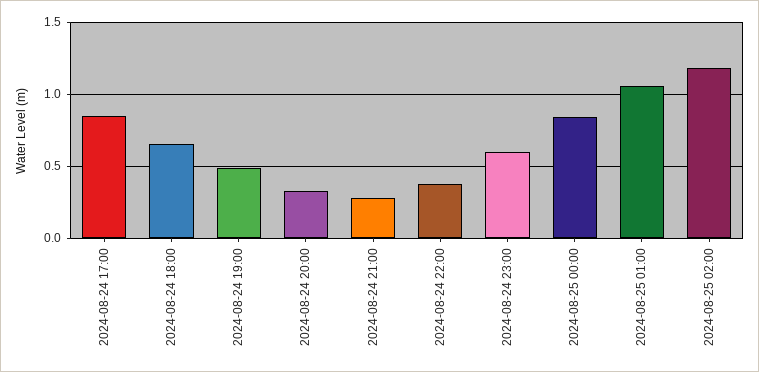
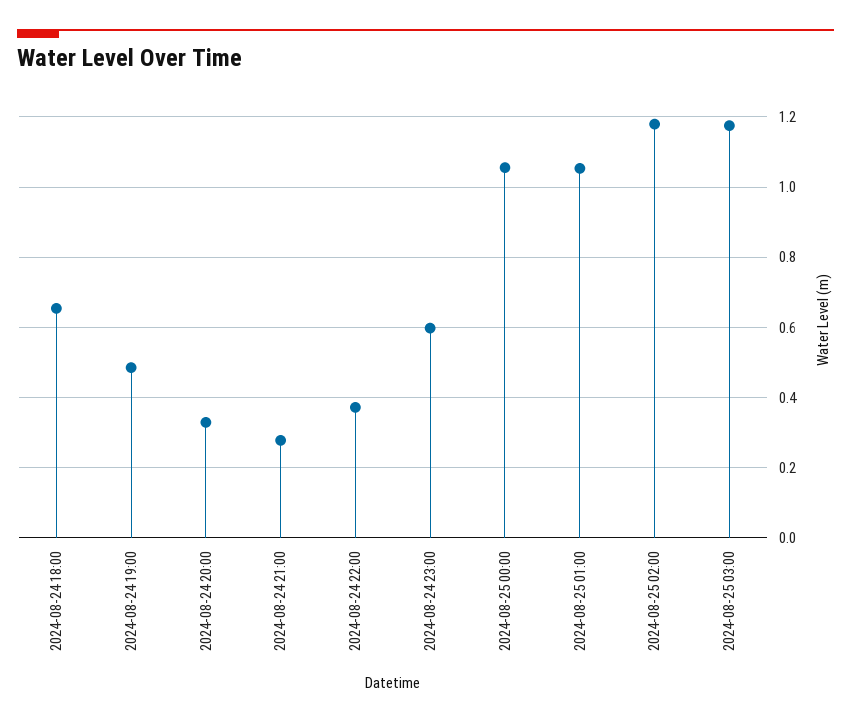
2024-08-24 17:00: 0.85 -> none
2024-08-25 00:00: 0.85 -> 1.06
2024-08-25 03:00: none -> 1.18

